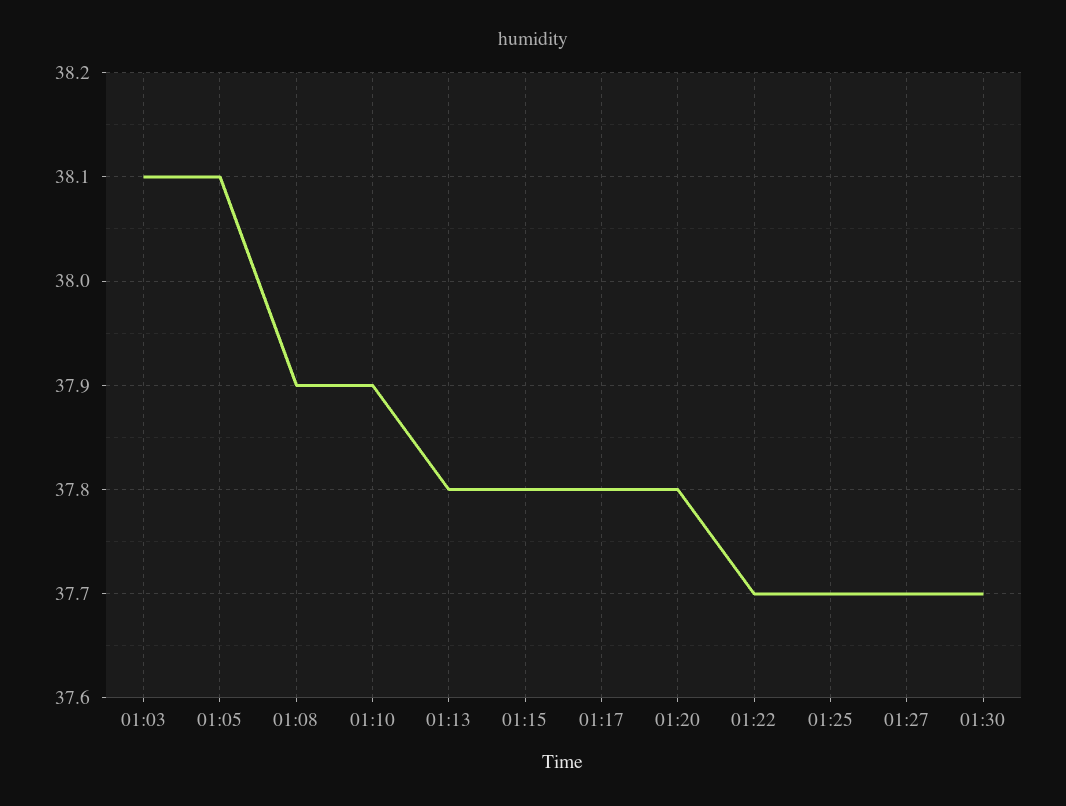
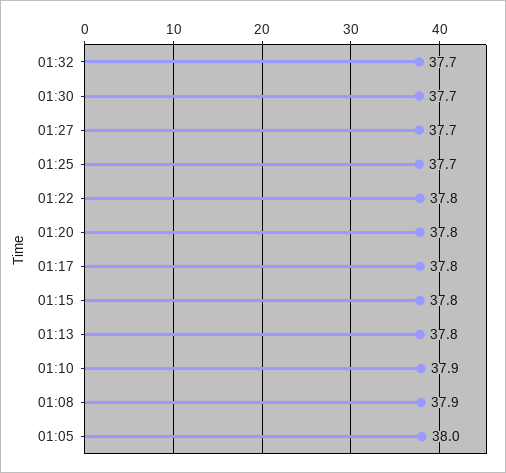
01:03: 38.1 -> none
01:05: 38.1 -> 38
01:22: 37.7 -> 37.8
01:32: none -> 37.7

